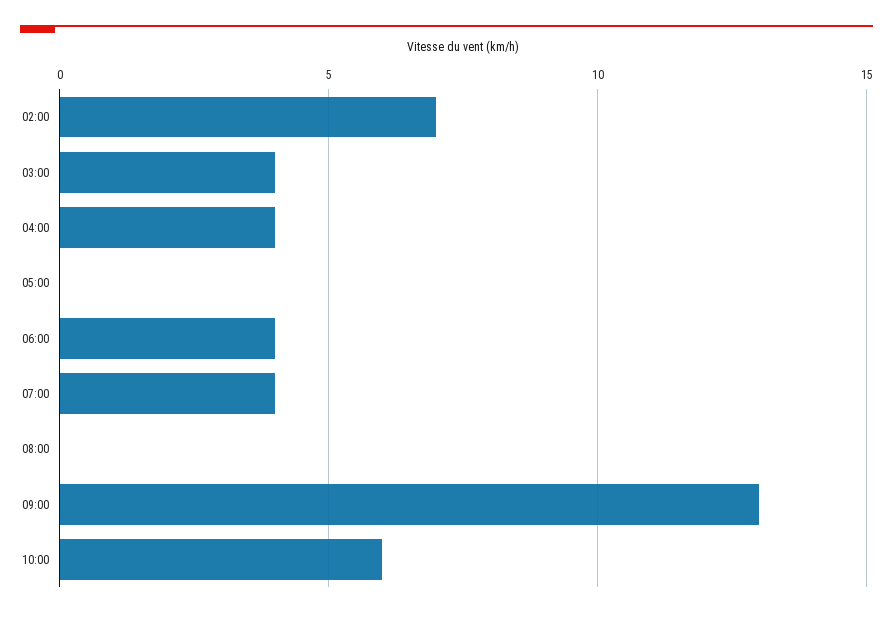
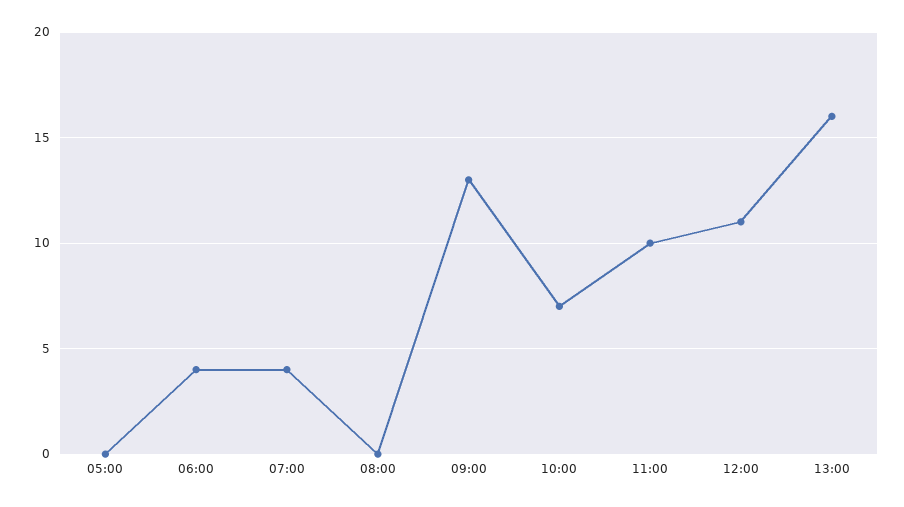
02:00: 7 -> none
03:00: 4 -> none
04:00: 4 -> none
10:00: 6 -> 7
11:00: none -> 10
12:00: none -> 11
13:00: none -> 16

